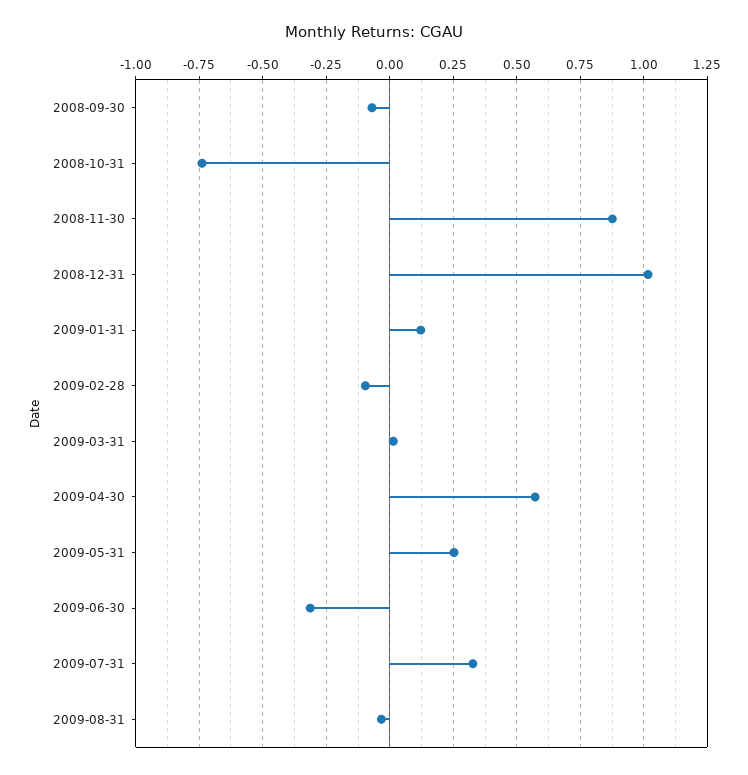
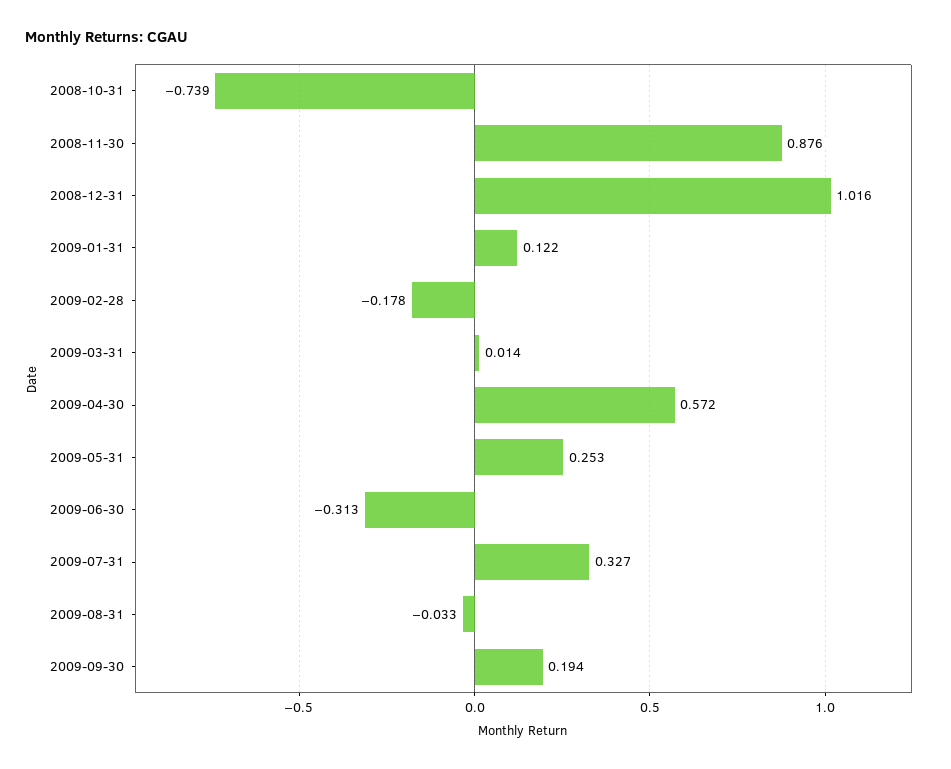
2008-09-30: -0.075 -> none
2009-02-28: -0.1 -> -0.178
2009-09-30: none -> 0.194

